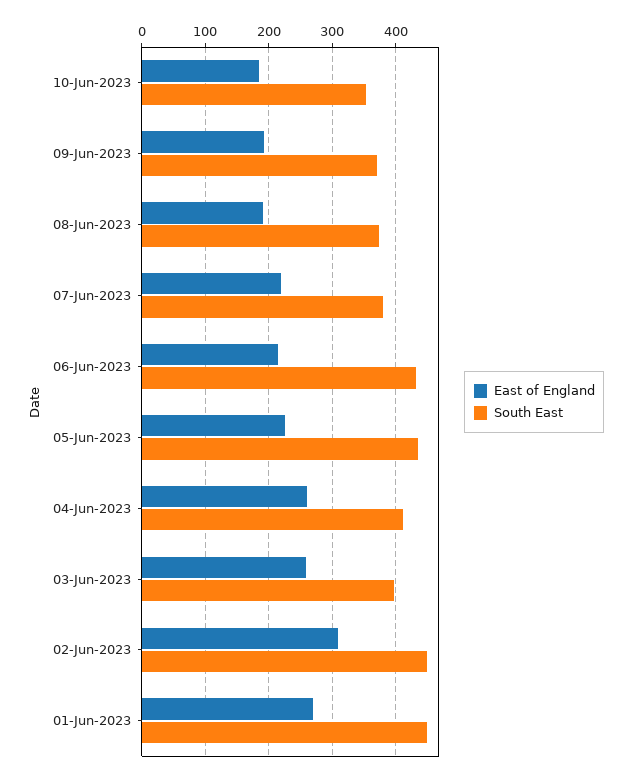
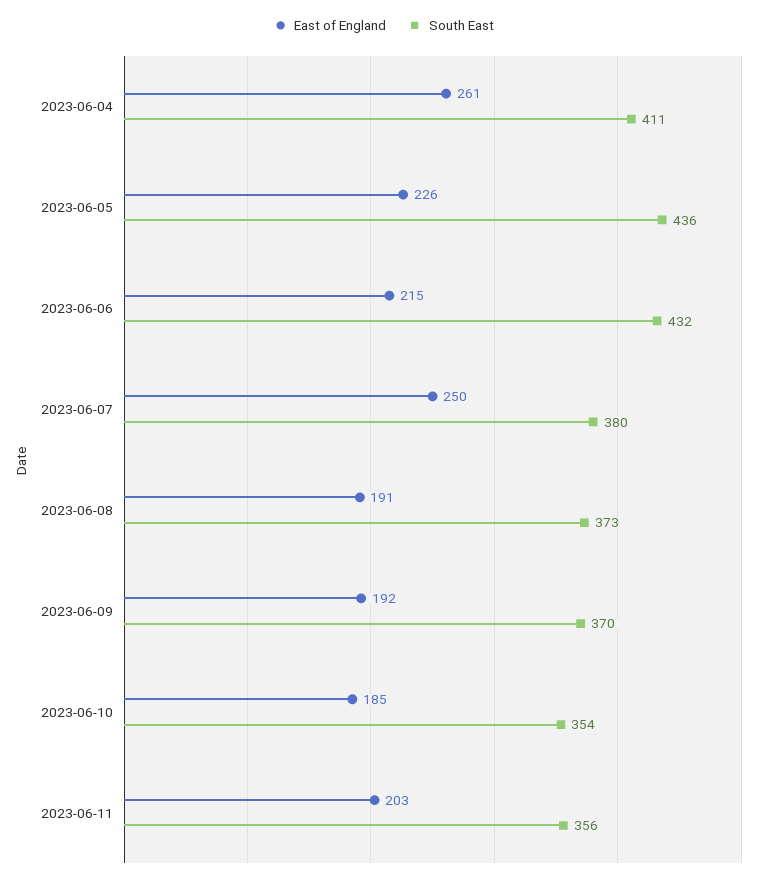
East of England, 07-Jun-2023: 220 -> 250
East of England, 03-Jun-2023: 260 -> none
South East, 03-Jun-2023: 400 -> none
East of England, 02-Jun-2023: 310 -> none
South East, 02-Jun-2023: 450 -> none
East of England, 01-Jun-2023: 270 -> none
South East, 01-Jun-2023: 450 -> none
East of England, 2023-06-11: none -> 203
South East, 2023-06-11: none -> 356

